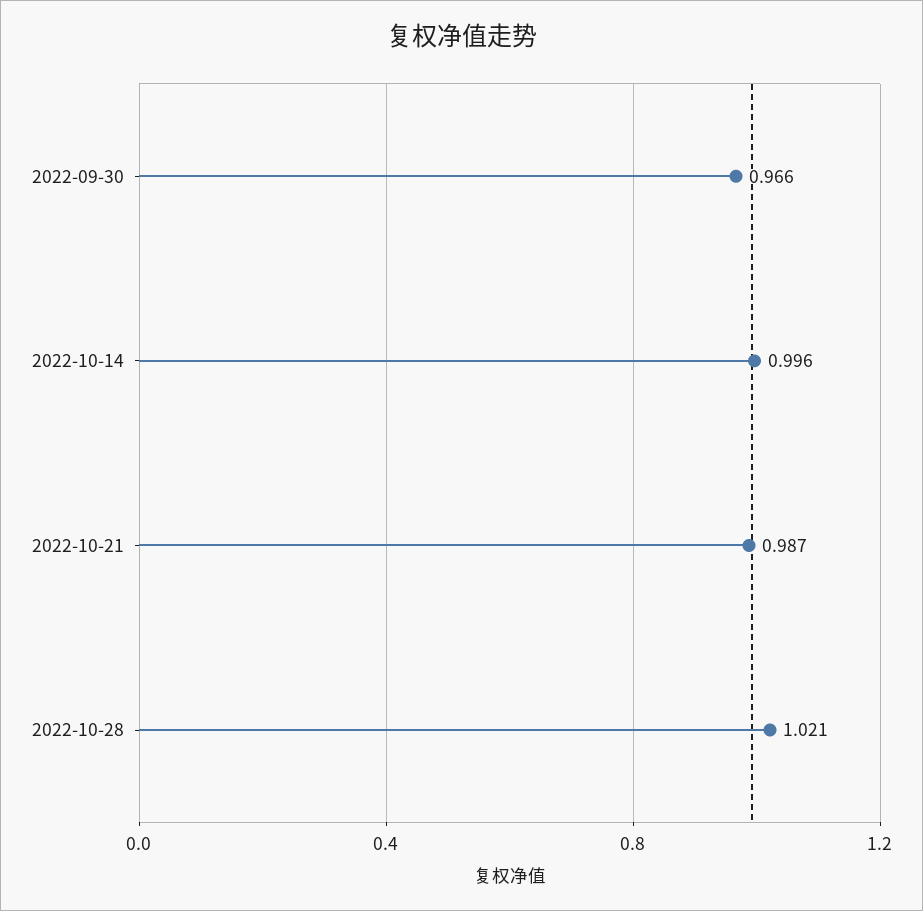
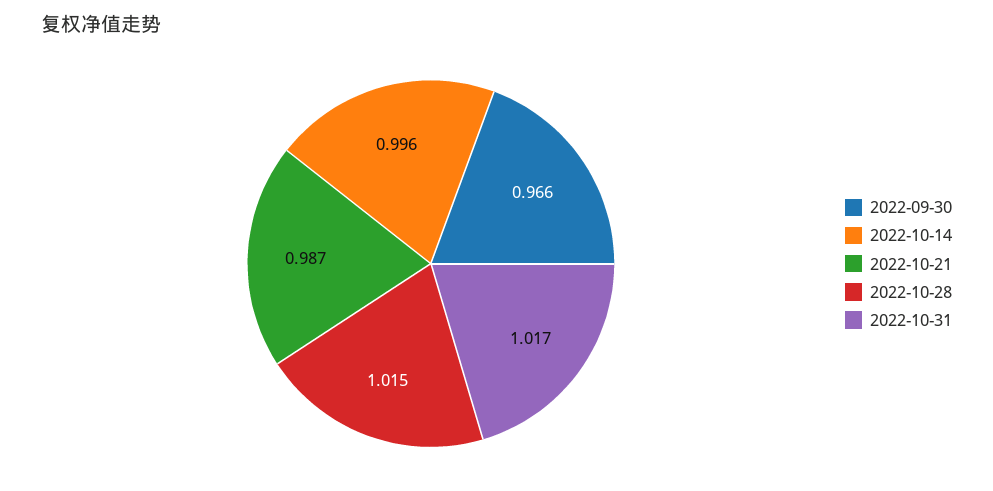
2022-10-28: 1.021 -> 1.015
2022-10-31: none -> 1.017

